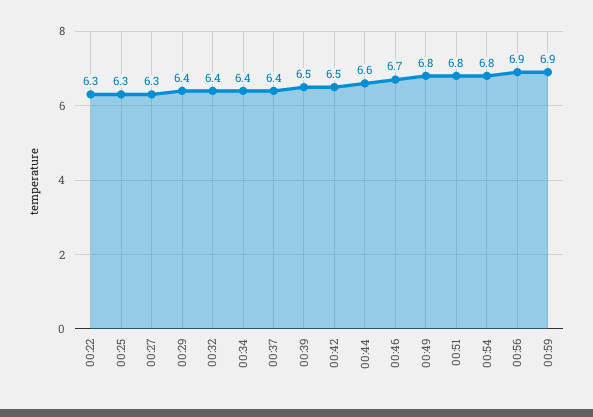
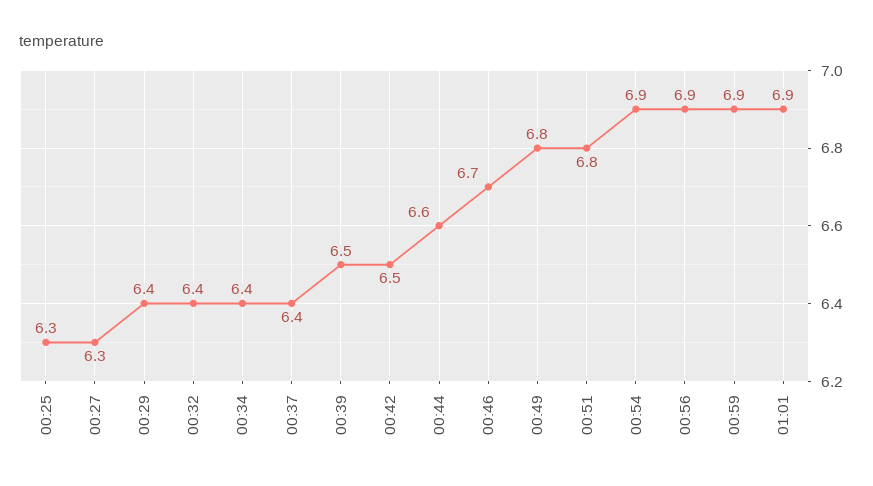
00:22: 6.3 -> none
00:54: 6.8 -> 6.9
01:01: none -> 6.9

